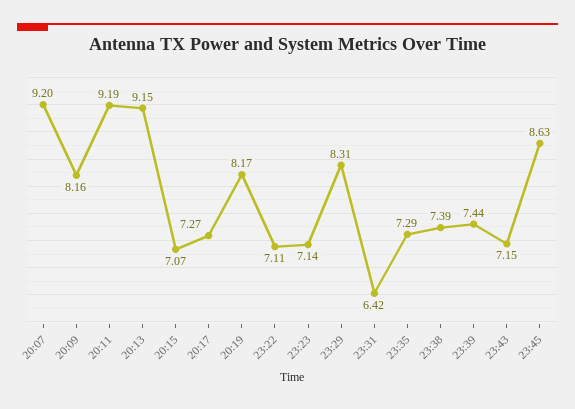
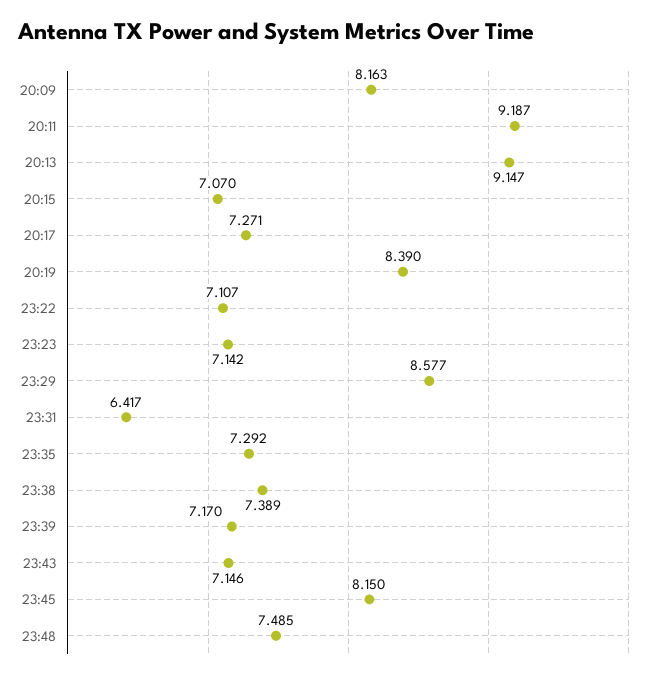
20:07: 9.2 -> none
20:19: 8.17 -> 8.39
23:29: 8.31 -> 8.577
23:39: 7.44 -> 7.17
23:45: 8.63 -> 8.15
23:48: none -> 7.485

